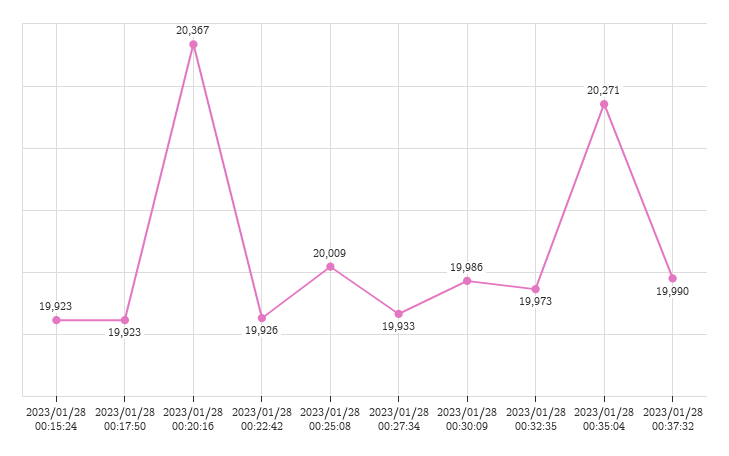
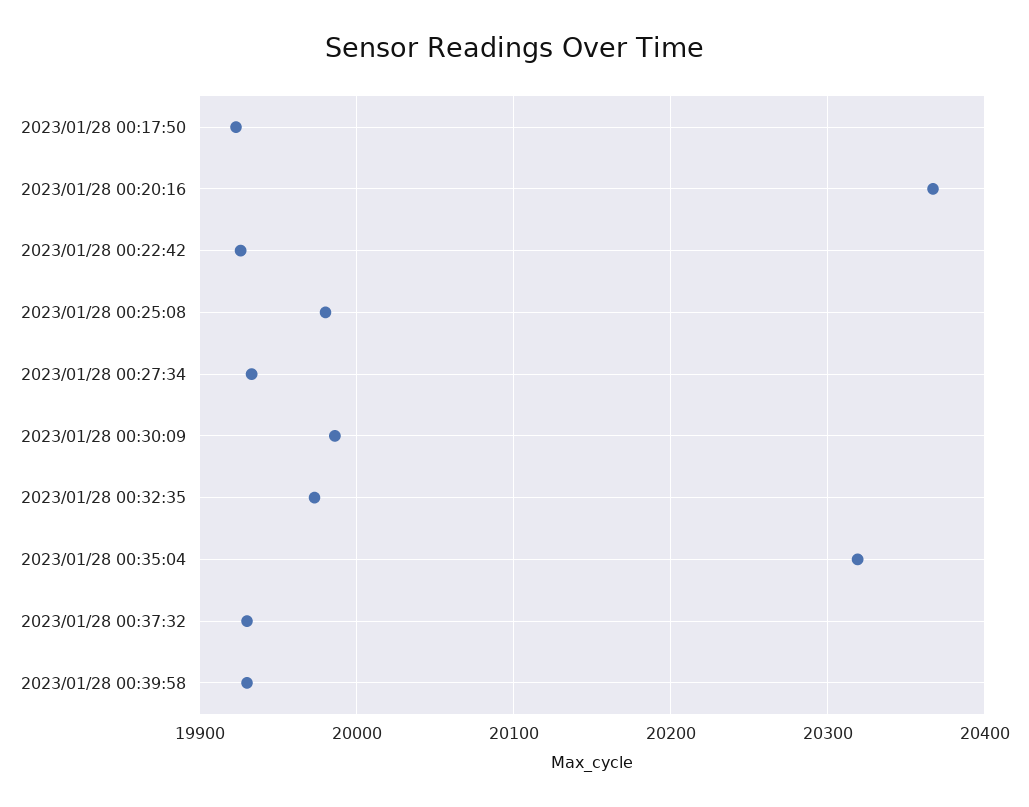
2023/01/28 00:15:24: 19923 -> none
2023/01/28 00:25:08: 20009 -> 19980
2023/01/28 00:35:04: 20271 -> 20320
2023/01/28 00:37:32: 19990 -> 19930
2023/01/28 00:39:58: none -> 19930

